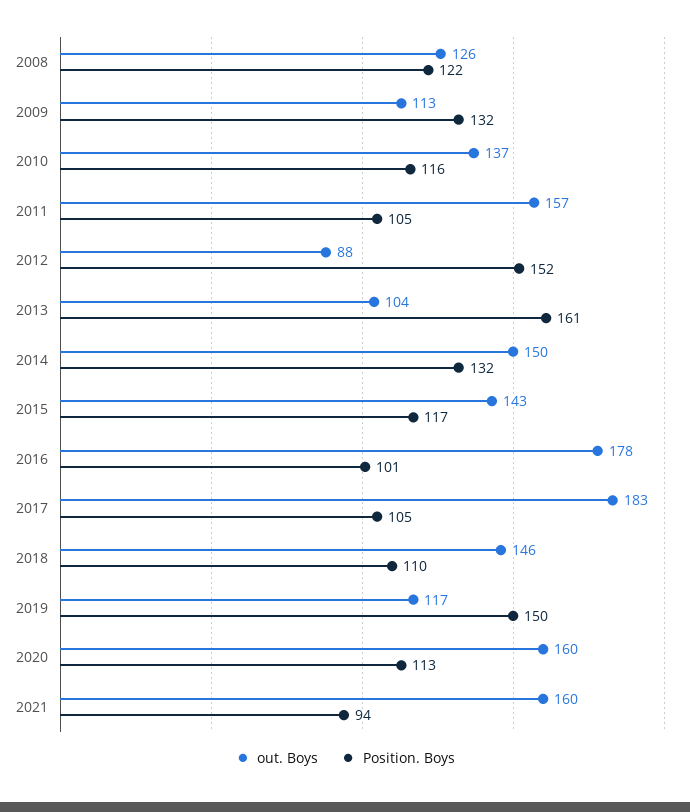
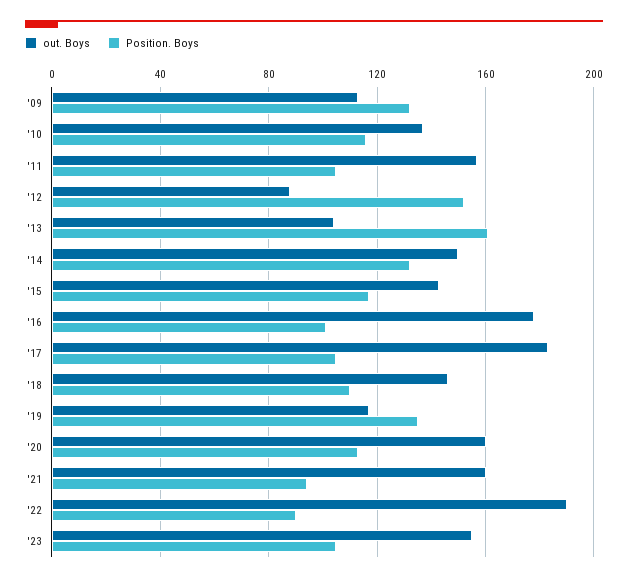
out. Boys, 2008: 126 -> none
Position. Boys, 2008: 122 -> none
Position. Boys, 2019: 150 -> 135
out. Boys, '22: none -> 190
Position. Boys, '22: none -> 90
out. Boys, '23: none -> 155
Position. Boys, '23: none -> 105

